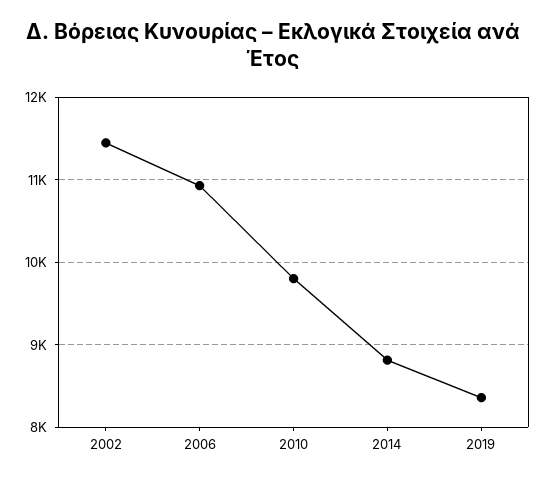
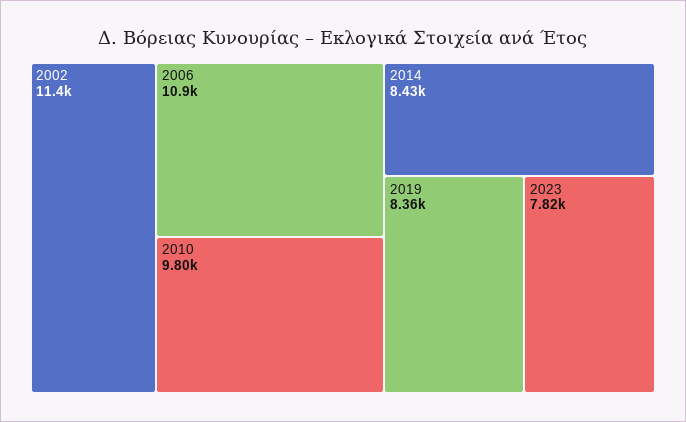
2014: 8800 -> 8430
2023: none -> 7820

